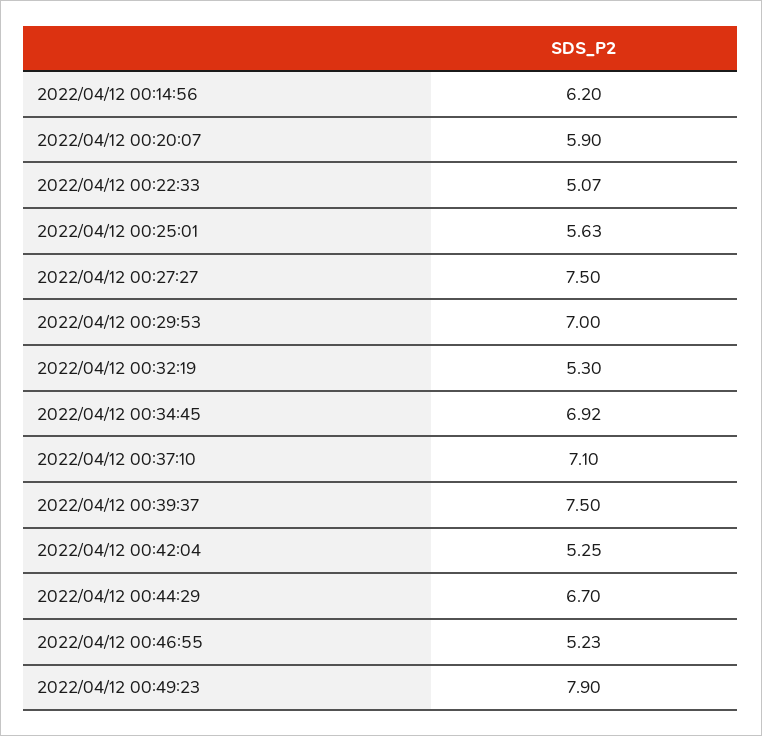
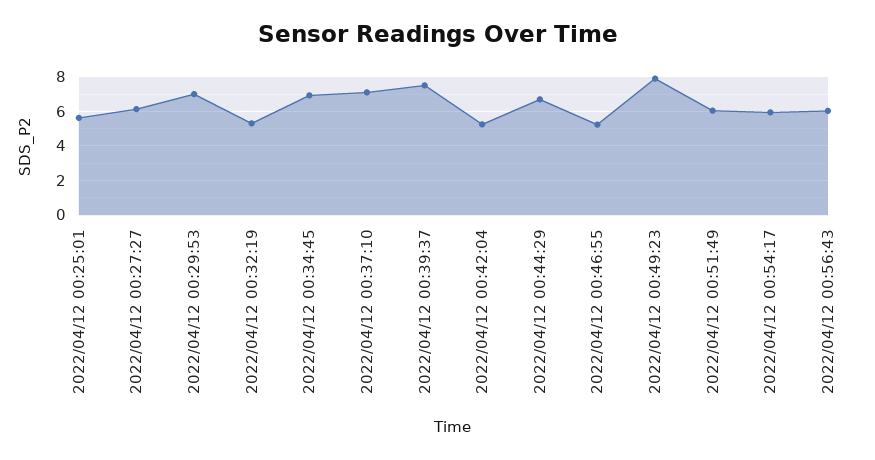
2022/04/12 00:14:56: 6.2 -> none
2022/04/12 00:20:07: 5.9 -> none
2022/04/12 00:22:33: 5.07 -> none
2022/04/12 00:27:27: 7.5 -> 6
2022/04/12 00:51:49: none -> 6
2022/04/12 00:54:17: none -> 6
2022/04/12 00:56:43: none -> 6

